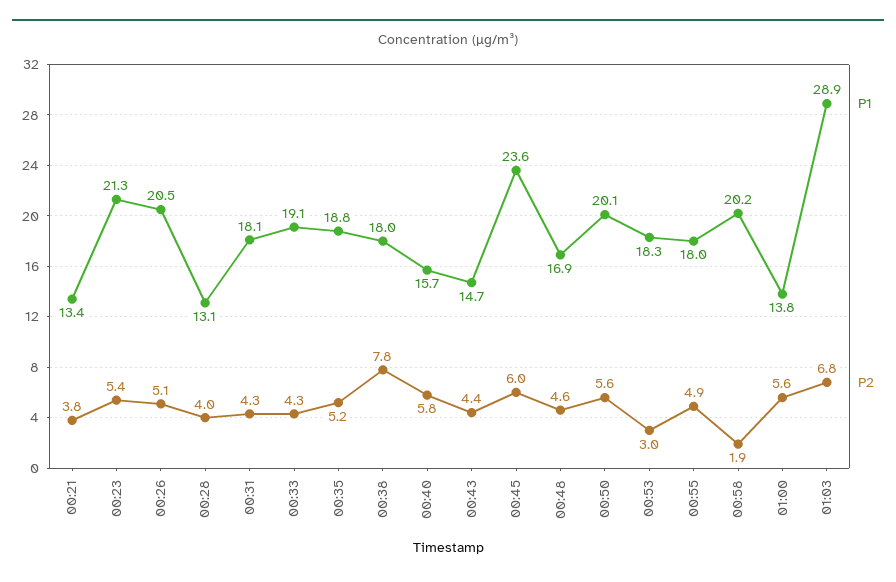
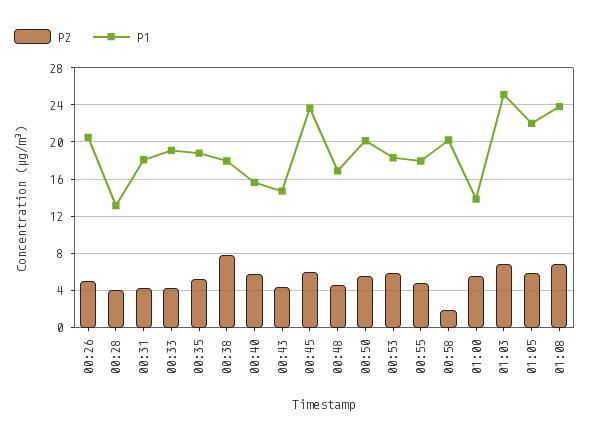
P1, 00:21: 13.4 -> none
P2, 00:21: 3.8 -> none
P1, 00:23: 21.3 -> none
P2, 00:23: 5.4 -> none
P2, 00:53: 3 -> 6
P1, 01:03: 28.9 -> 25
P2, 01:05: none -> 6
P1, 01:05: none -> 22
P2, 01:08: none -> 7
P1, 01:08: none -> 24

